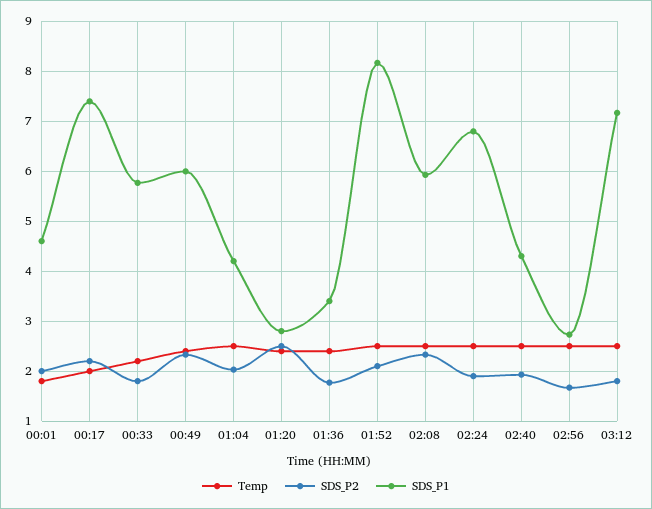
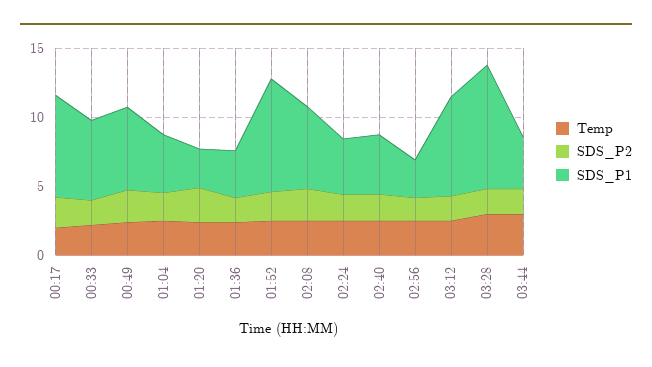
Temp, 00:01: 1.8 -> none
SDS_P2, 00:01: 2 -> none
SDS_P1, 00:01: 4.6 -> none
SDS_P1, 02:24: 6.8 -> 4
Temp, 03:28: none -> 3
SDS_P2, 03:28: none -> 2
SDS_P1, 03:28: none -> 9
Temp, 03:44: none -> 3
SDS_P2, 03:44: none -> 2
SDS_P1, 03:44: none -> 4

